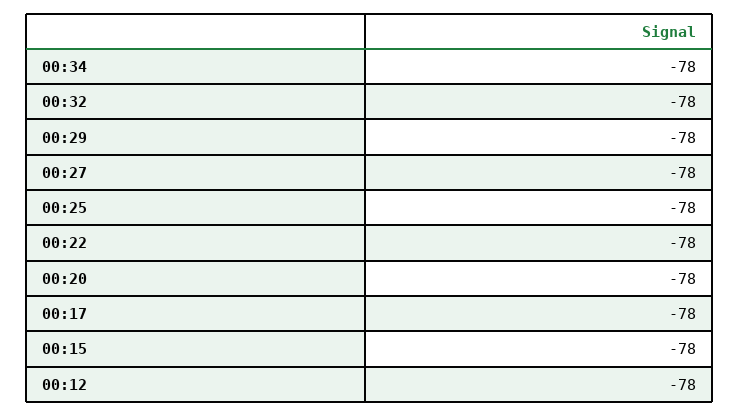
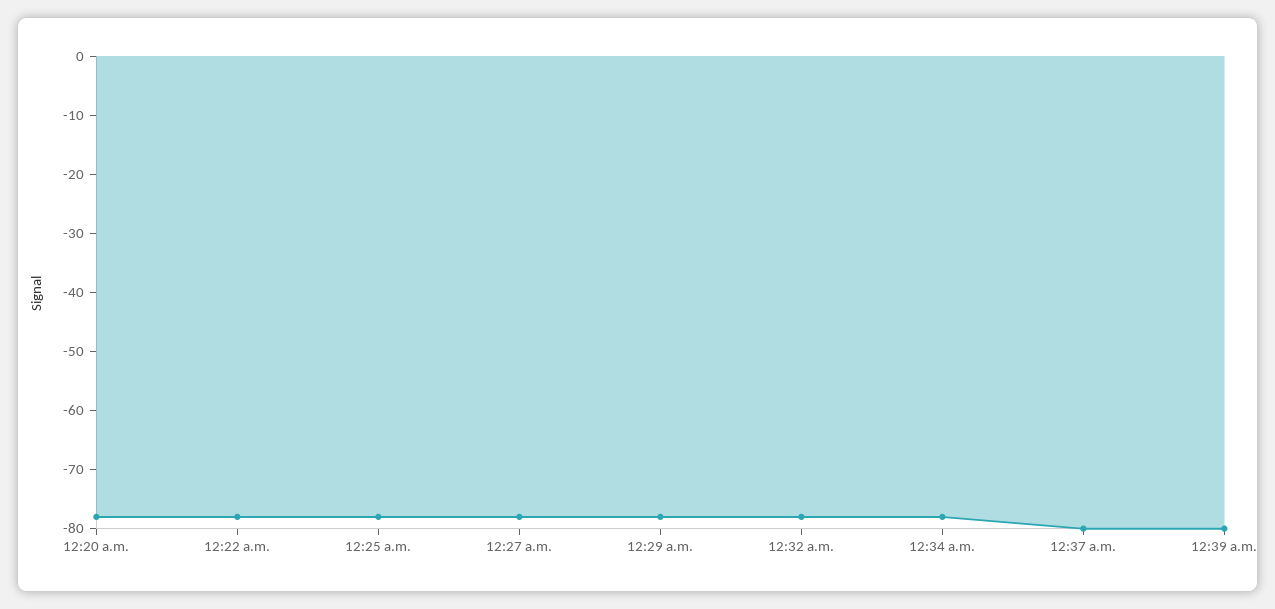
00:17: -78 -> none
00:15: -78 -> none
00:12: -78 -> none
12:37 a.m.: none -> -80
12:39 a.m.: none -> -80

